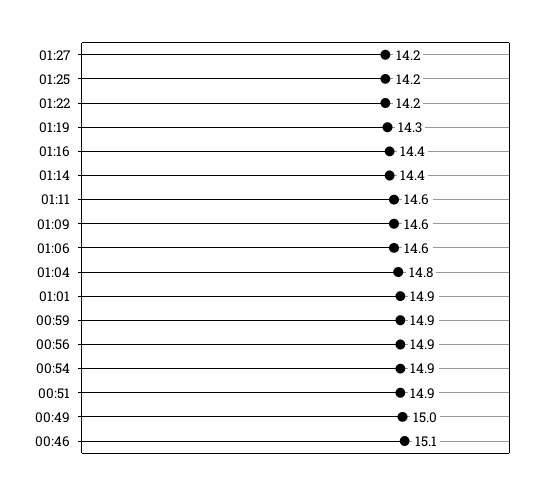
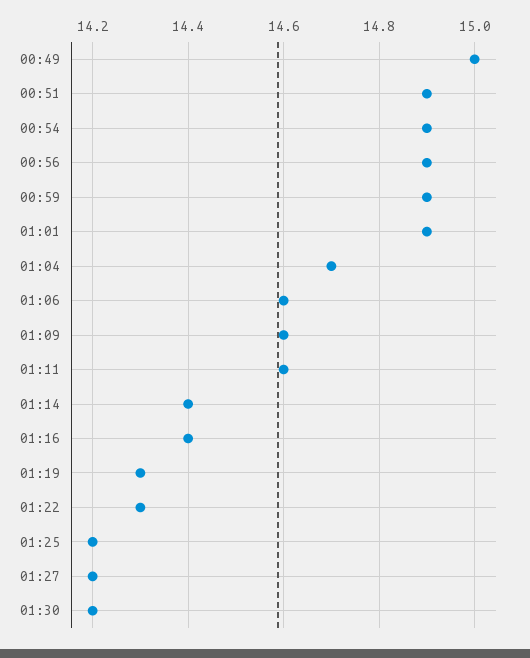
01:22: 14.2 -> 14.3
01:04: 14.8 -> 14.7
00:46: 15.1 -> none
01:30: none -> 14.2

